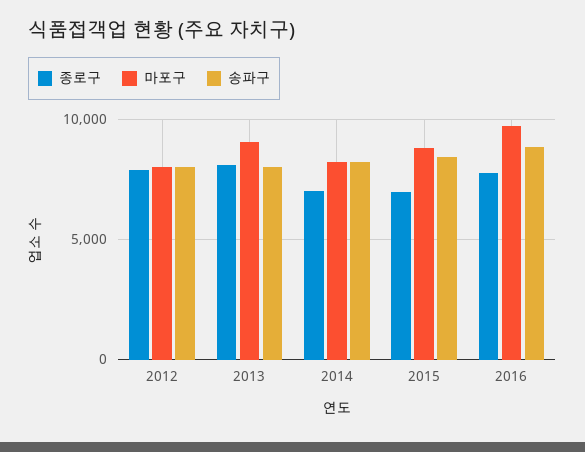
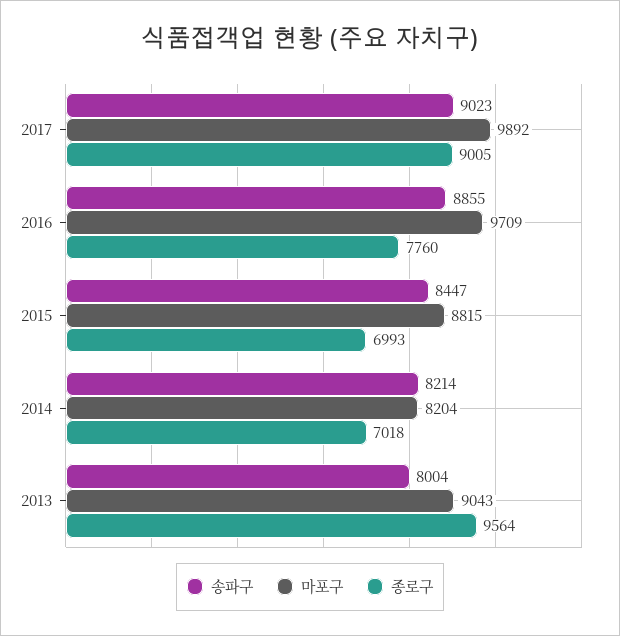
종로구, 2012: 8000 -> none
마포구, 2012: 8000 -> none
송파구, 2012: 8000 -> none
종로구, 2013: 8000 -> 9564
송파구, 2017: none -> 9023
마포구, 2017: none -> 9892
종로구, 2017: none -> 9005

